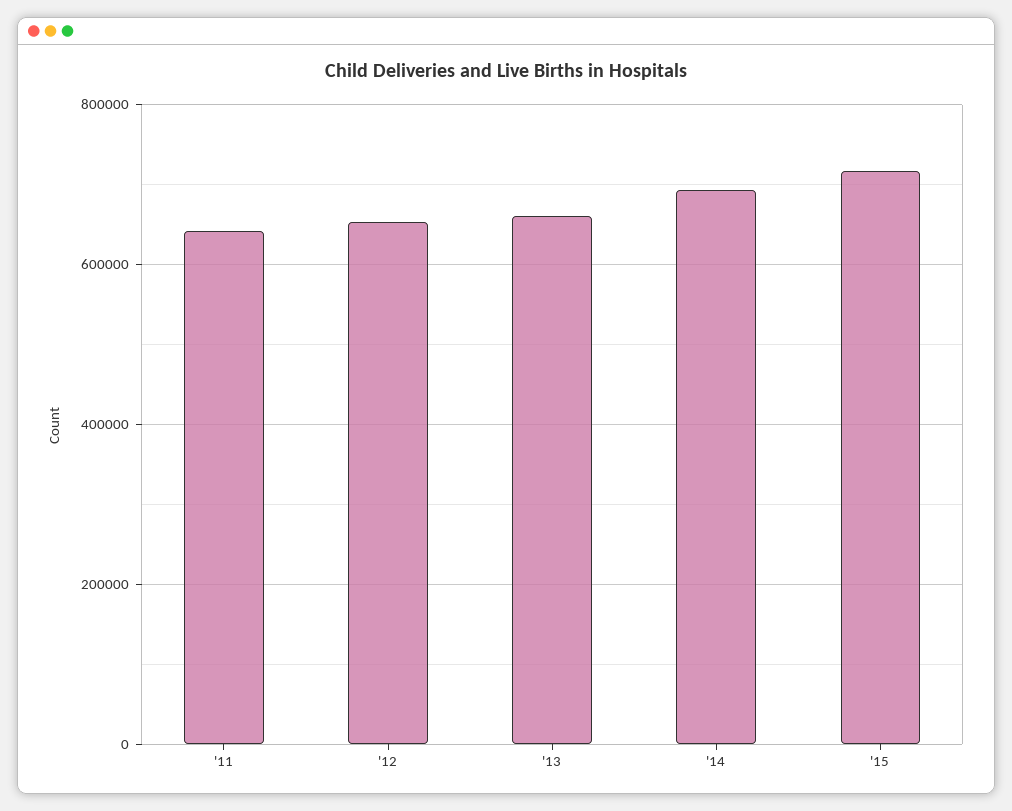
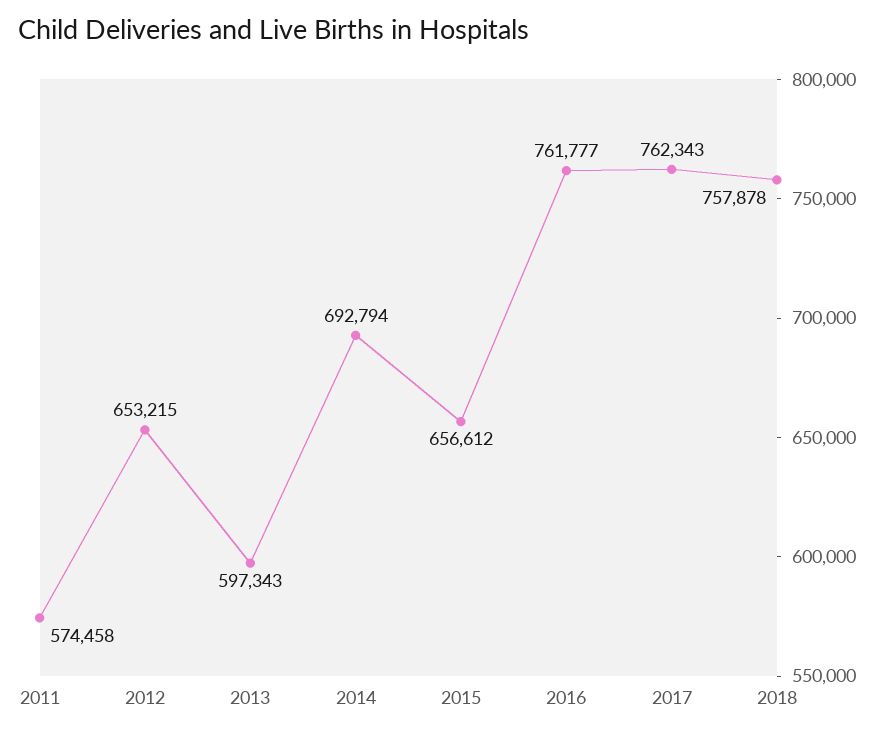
'11: 640000 -> 574458
'13: 660000 -> 597343
'15: 720000 -> 656612
2016: none -> 761777
2017: none -> 762343
2018: none -> 757878

